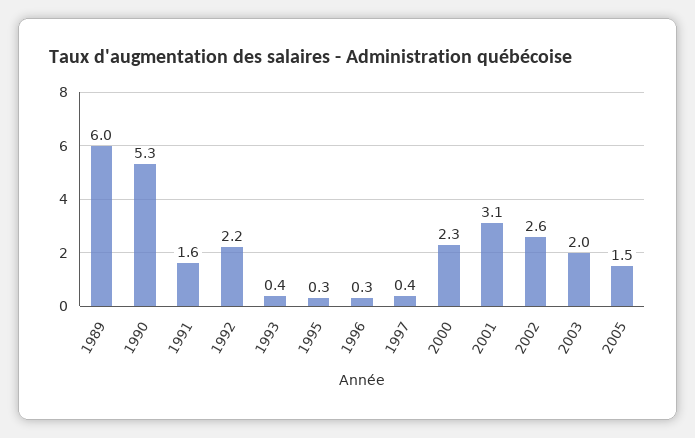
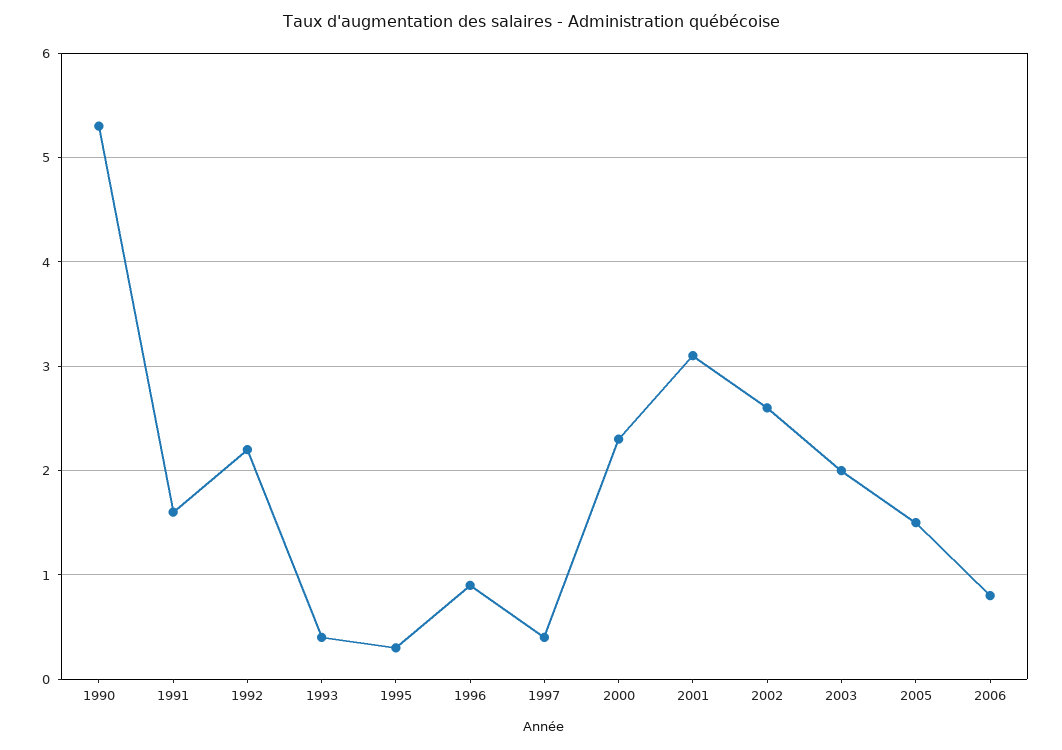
1989: 6 -> none
1996: 0.3 -> 0.9
2006: none -> 0.8

